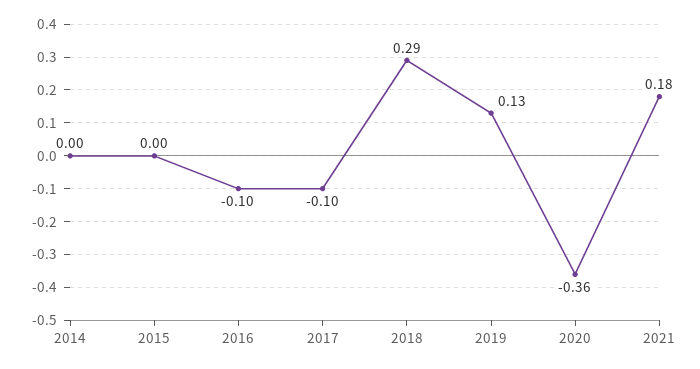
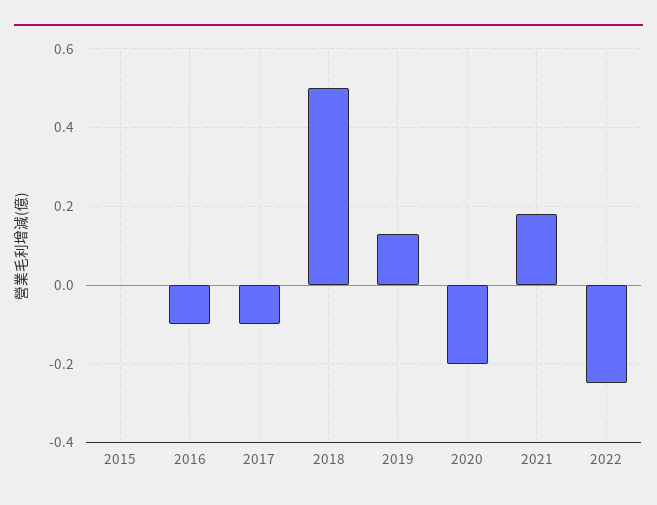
2014: 0 -> none
2018: 0.29 -> 0.5
2020: -0.36 -> -0.2
2022: none -> -0.25

